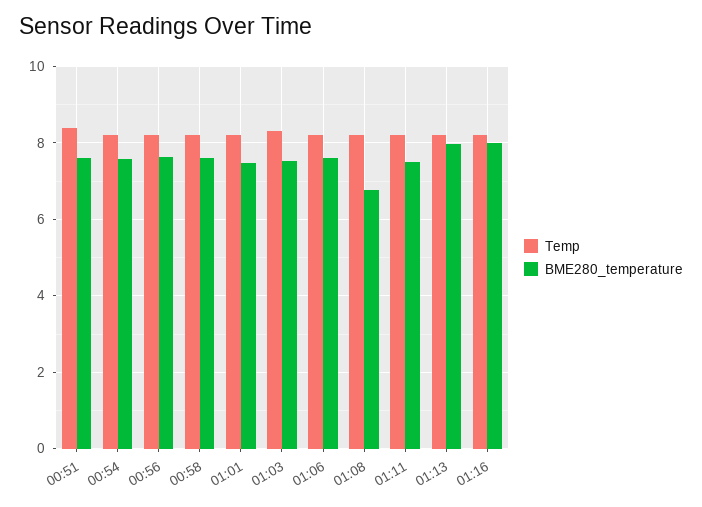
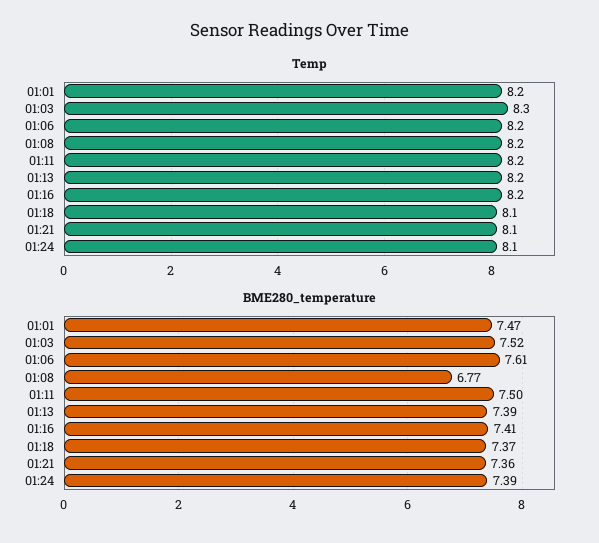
Temp, 00:51: 8.4 -> none
BME280_temperature, 00:51: 7.6 -> none
Temp, 00:54: 8.2 -> none
BME280_temperature, 00:54: 7.6 -> none
Temp, 00:56: 8.2 -> none
BME280_temperature, 00:56: 7.6 -> none
Temp, 00:58: 8.2 -> none
BME280_temperature, 00:58: 7.6 -> none
BME280_temperature, 01:13: 8 -> 7.39
BME280_temperature, 01:16: 8 -> 7.41
Temp, 01:18: none -> 8.1
Temp, 01:21: none -> 8.1
Temp, 01:24: none -> 8.1
BME280_temperature, 01:18: none -> 7.37
BME280_temperature, 01:21: none -> 7.36
BME280_temperature, 01:24: none -> 7.39

